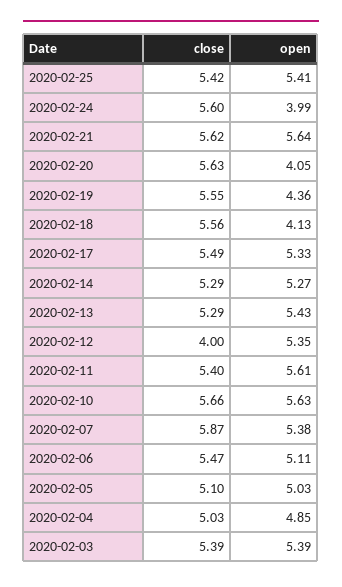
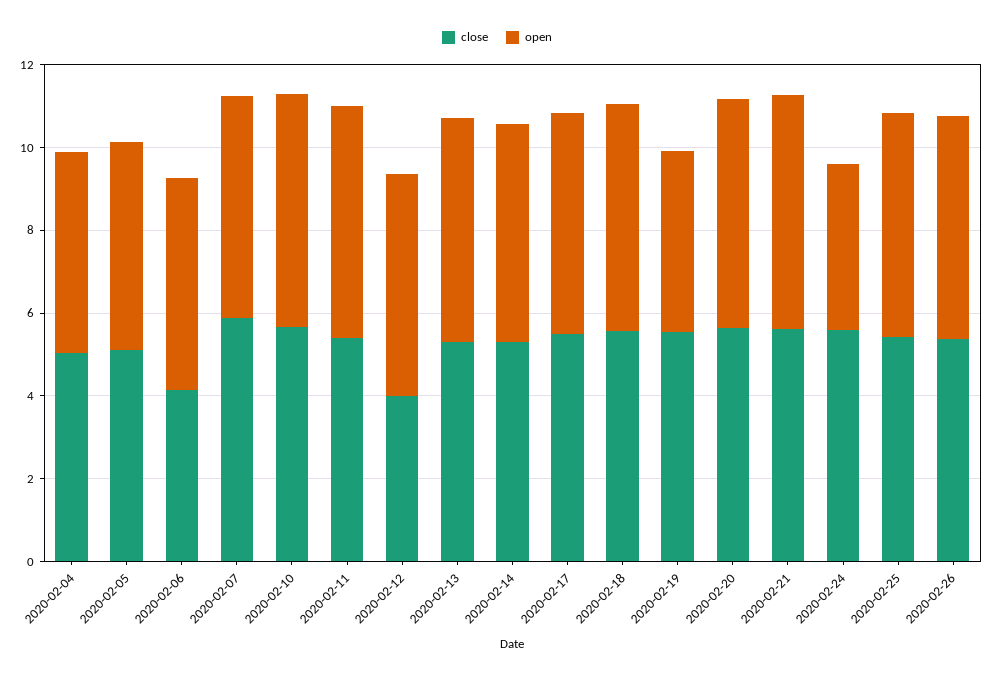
open, 2020-02-20: 4.05 -> 5.5
open, 2020-02-18: 4.13 -> 5.5
close, 2020-02-06: 5.47 -> 4
close, 2020-02-03: 5.39 -> none
open, 2020-02-03: 5.39 -> none
close, 2020-02-26: none -> 5.5
open, 2020-02-26: none -> 5.5

